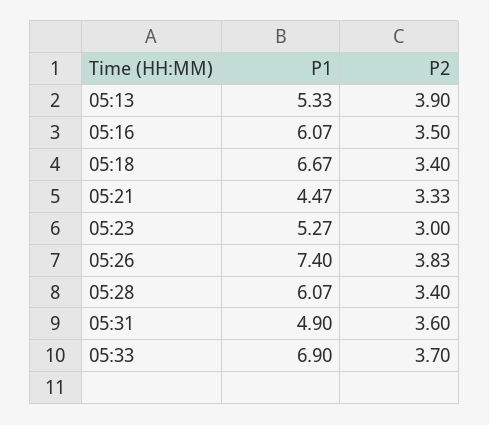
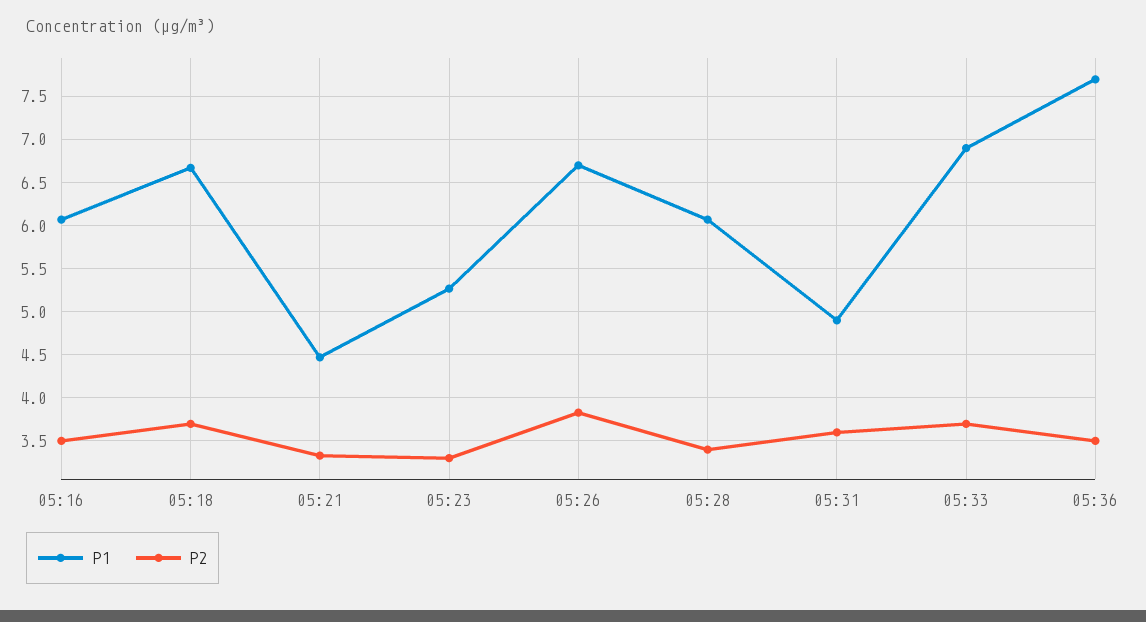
P1, 05:13: 5.33 -> none
P2, 05:13: 3.9 -> none
P2, 05:18: 3.4 -> 3.7
P2, 05:23: 3 -> 3.3
P1, 05:26: 7.4 -> 6.7
P1, 05:36: none -> 7.7
P2, 05:36: none -> 3.5

